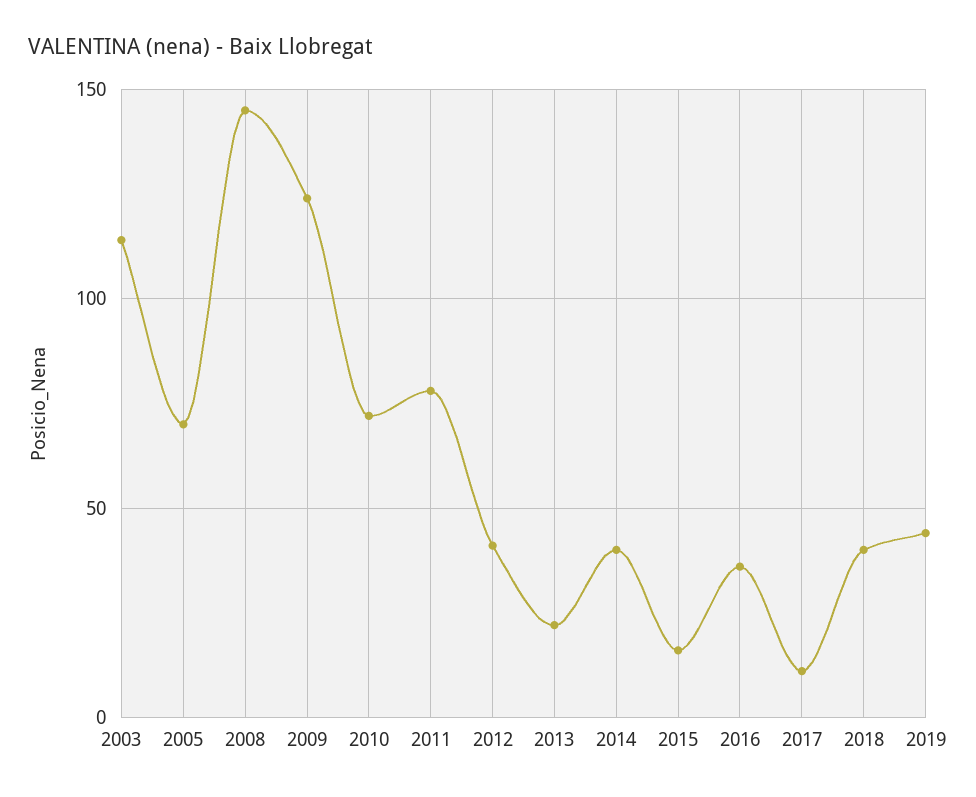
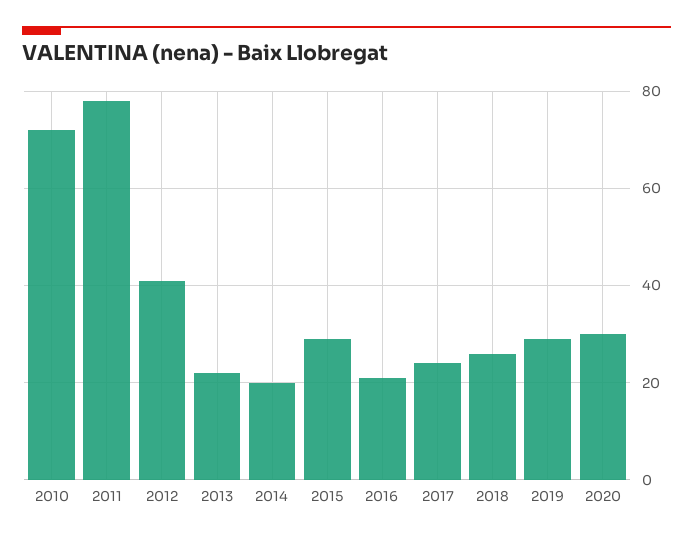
2003: 115 -> none
2005: 70 -> none
2008: 145 -> none
2009: 125 -> none
2014: 40 -> 20
2015: 15 -> 30
2016: 35 -> 20
2017: 10 -> 25
2018: 40 -> 25
2019: 45 -> 30
2020: none -> 30

